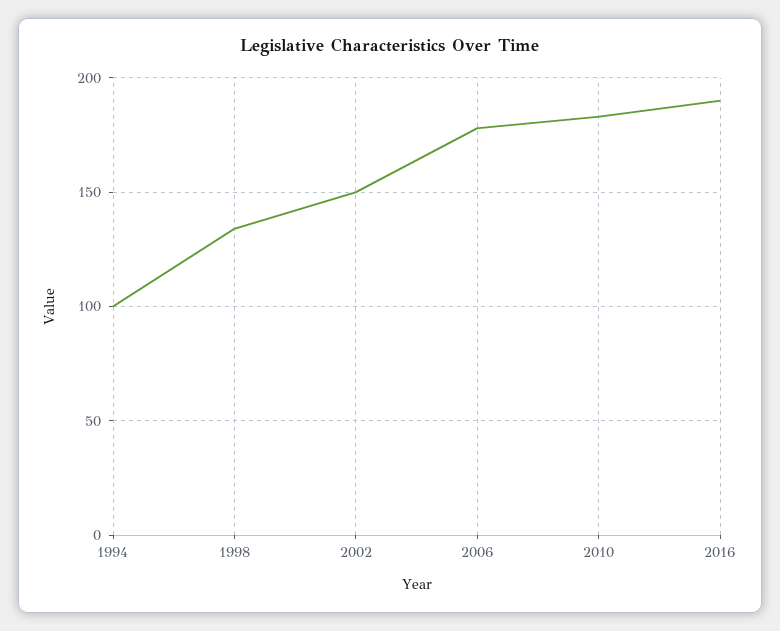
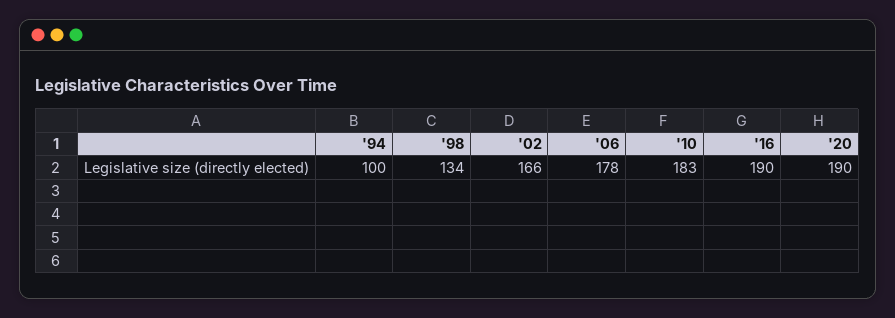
2002: 150 -> 166
'20: none -> 190

